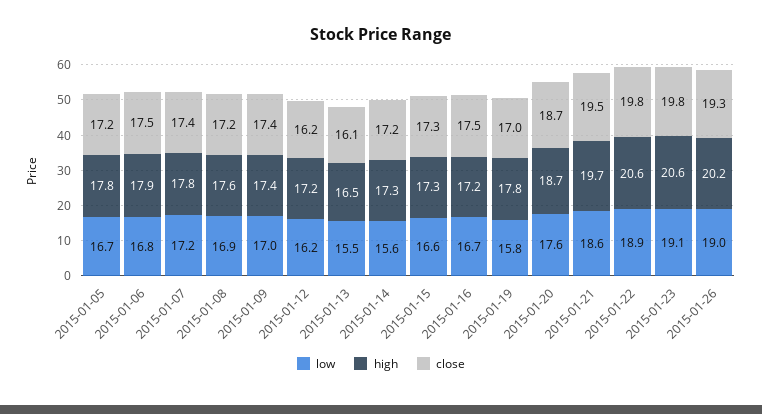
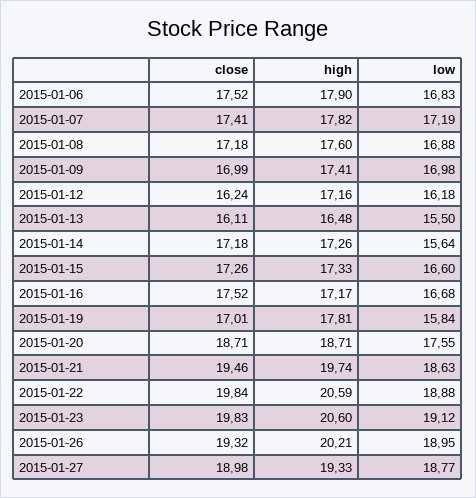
low, 2015-01-05: 16.7 -> none
high, 2015-01-05: 17.8 -> none
close, 2015-01-05: 17.2 -> none
close, 2015-01-09: 17.4 -> 16.99
close, 2015-01-27: none -> 18.98
high, 2015-01-27: none -> 19.33
low, 2015-01-27: none -> 18.77

